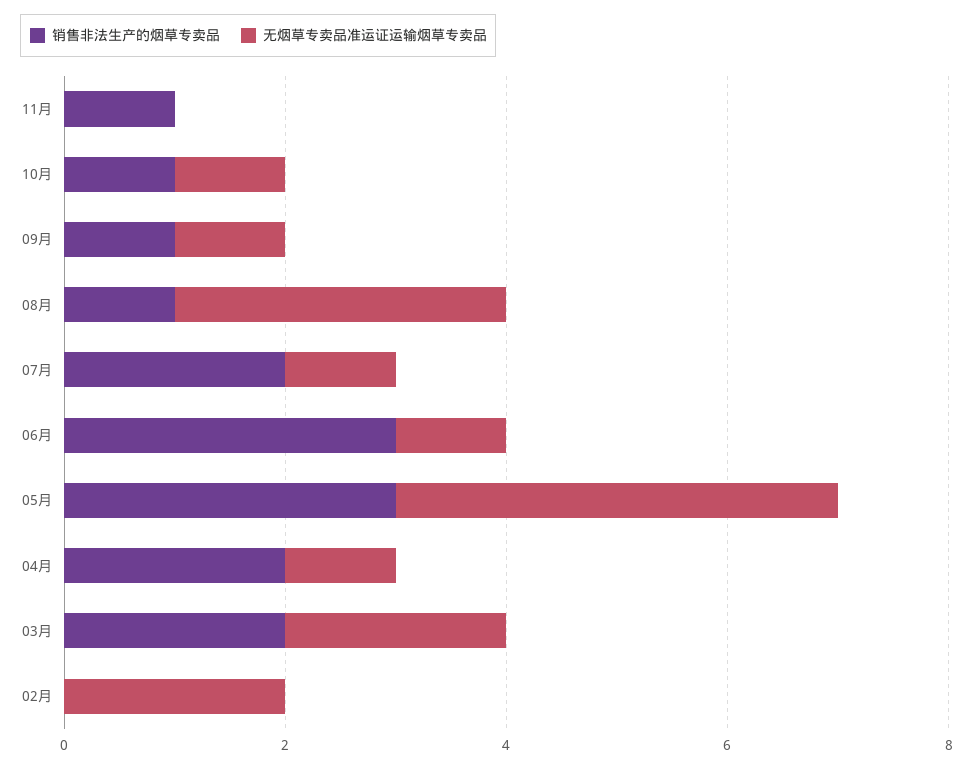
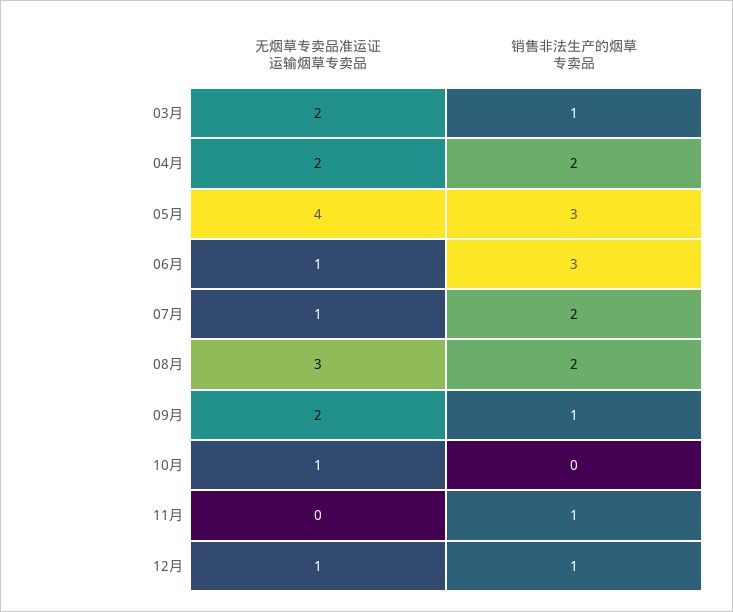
销售非法生产的烟草专卖品, 10月: 1 -> 0
无烟草专卖品准运证运输烟草专卖品, 09月: 1 -> 2
销售非法生产的烟草专卖品, 08月: 1 -> 2
无烟草专卖品准运证运输烟草专卖品, 04月: 1 -> 2
销售非法生产的烟草专卖品, 03月: 2 -> 1
销售非法生产的烟草专卖品, 02月: 0 -> none
无烟草专卖品准运证运输烟草专卖品, 02月: 2 -> none
无烟草专卖品准运证运输烟草专卖品, 12月: none -> 1
销售非法生产的烟草专卖品, 12月: none -> 1

